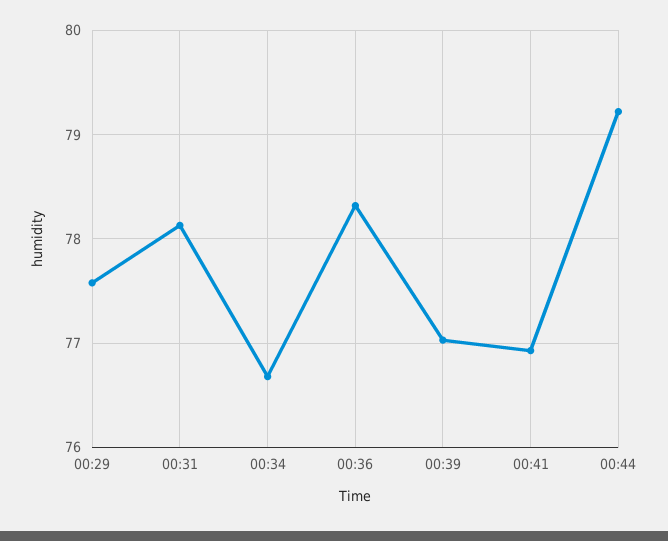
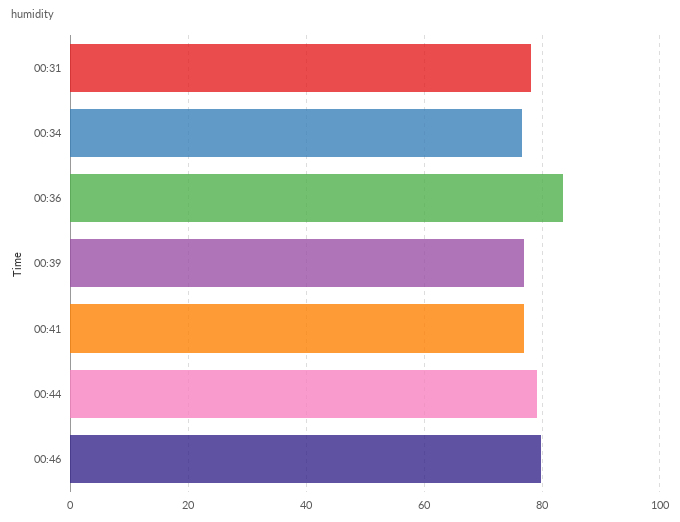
00:29: 77.6 -> none
00:36: 78.3 -> 84
00:46: none -> 80

